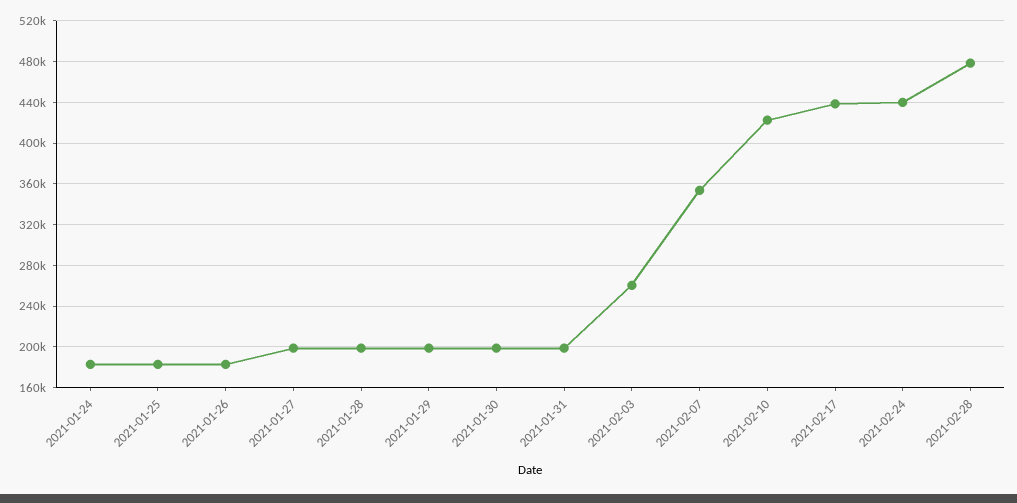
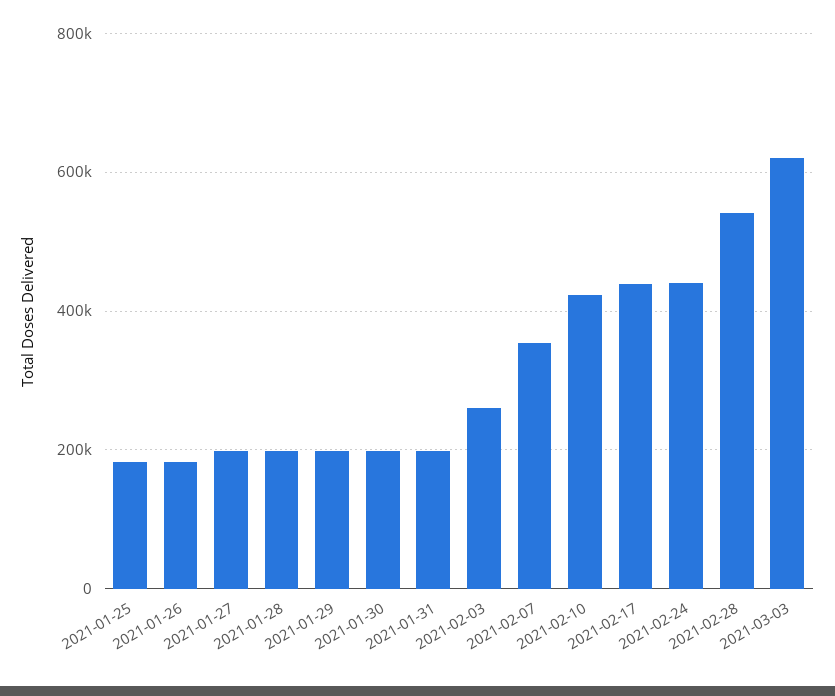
2021-01-24: 180000 -> none
2021-02-28: 480000 -> 540000
2021-03-03: none -> 620000

